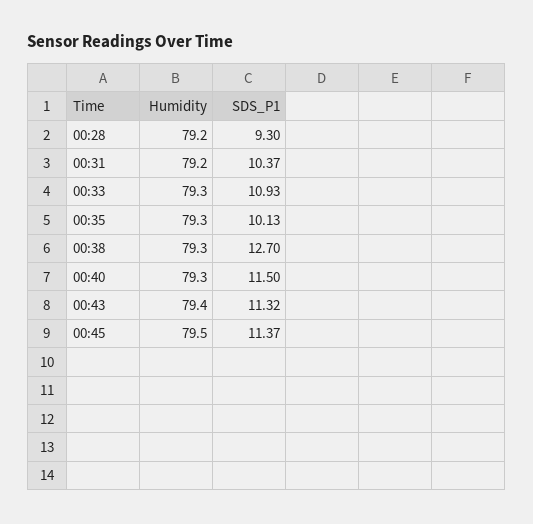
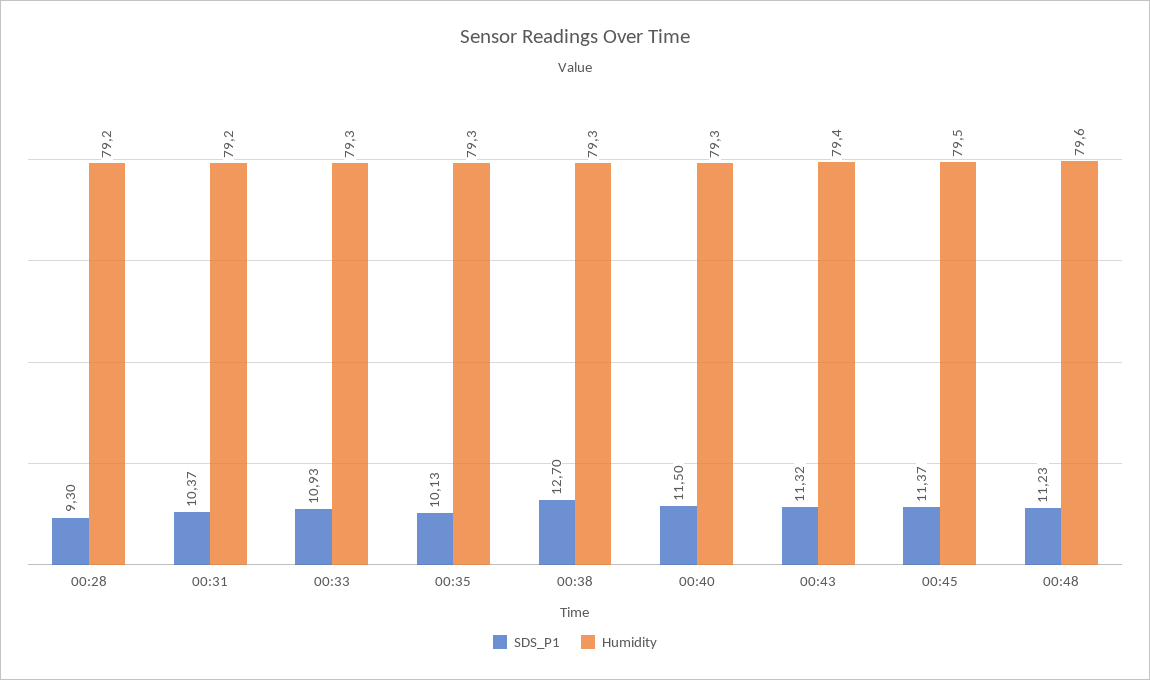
SDS_P1, 00:48: none -> 11.23
Humidity, 00:48: none -> 79.6

